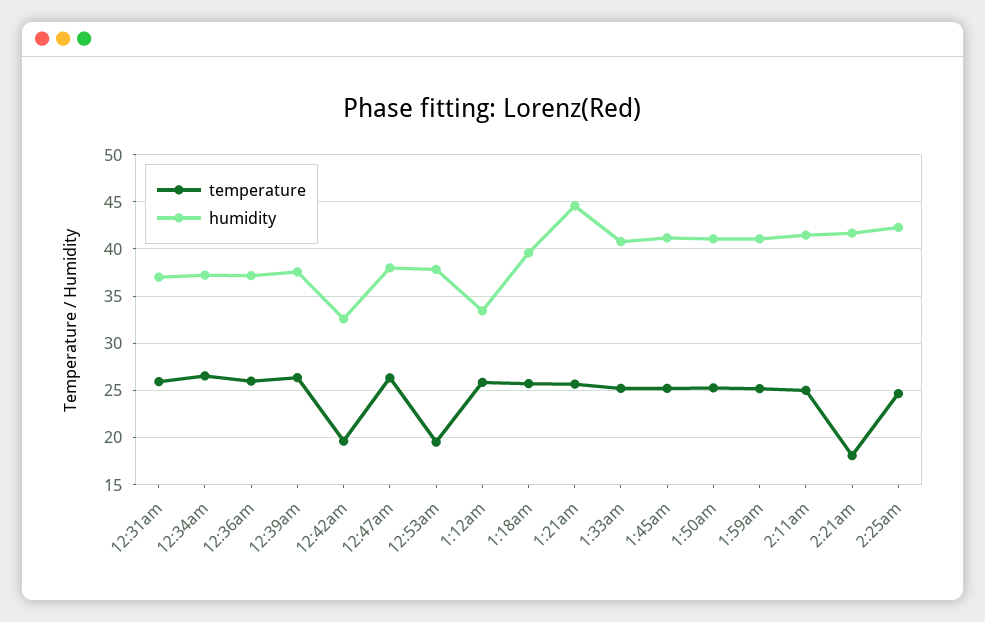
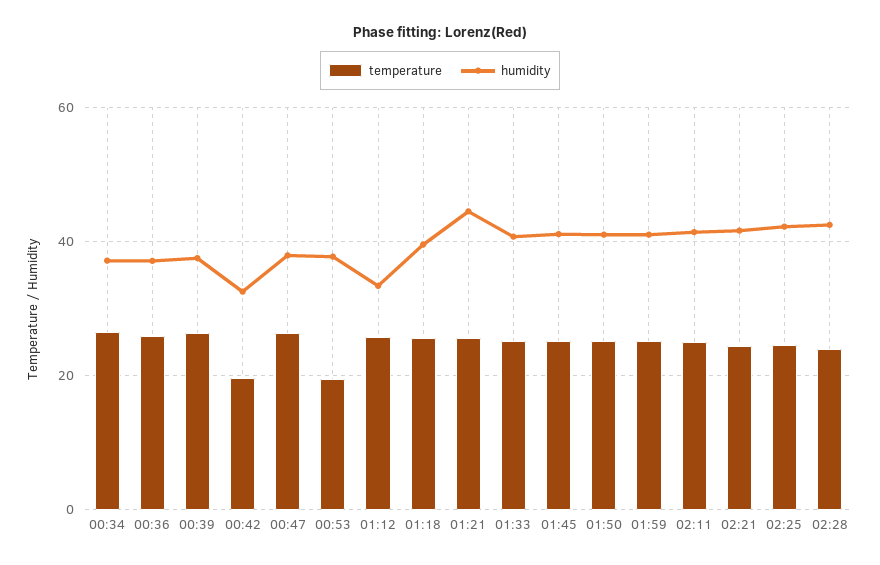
temperature, 12:31am: 26 -> none
humidity, 12:31am: 37 -> none
temperature, 2:21am: 18 -> 24
temperature, 02:28: none -> 24
humidity, 02:28: none -> 42

